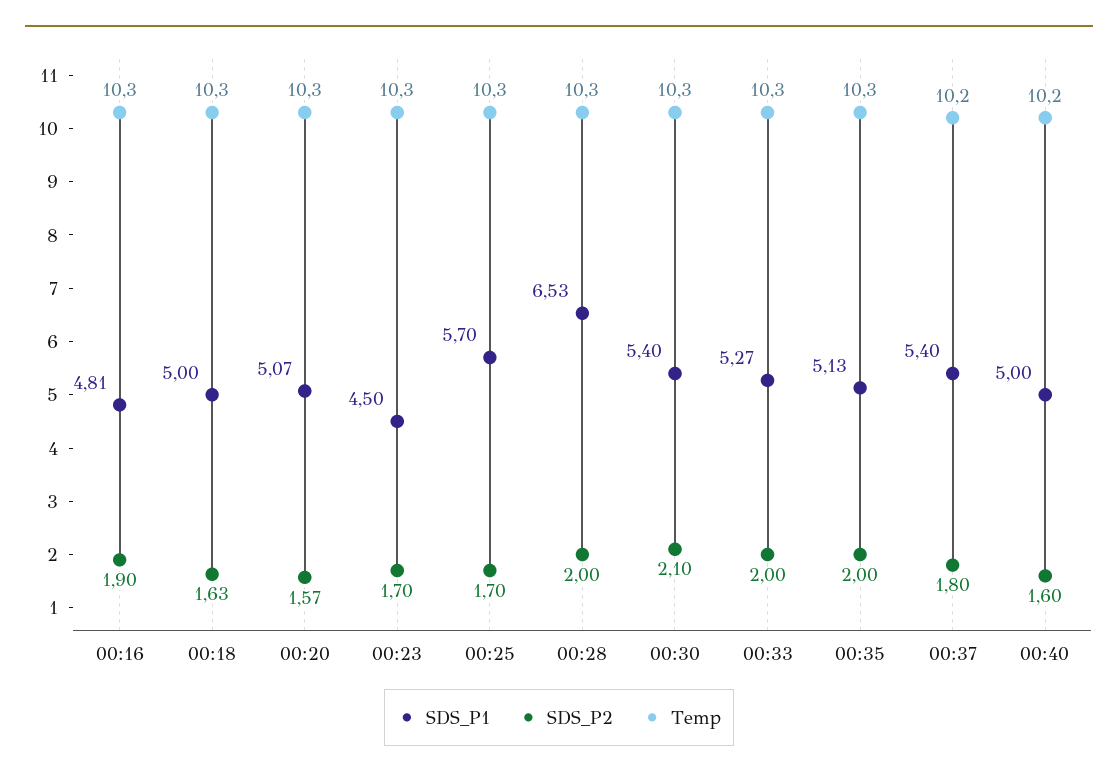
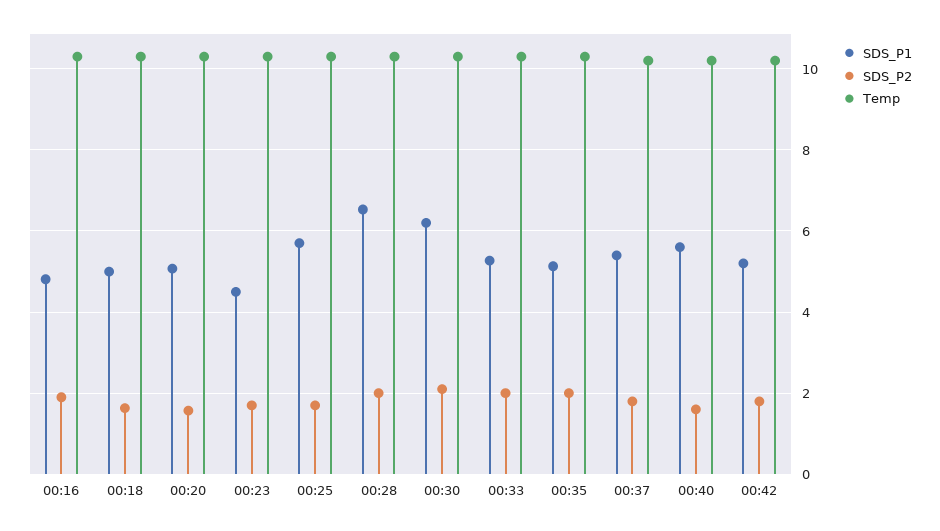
SDS_P1, 00:30: 5.4 -> 6.2
SDS_P1, 00:40: 5 -> 5.6
SDS_P1, 00:42: none -> 5.2
SDS_P2, 00:42: none -> 1.8
Temp, 00:42: none -> 10.2

